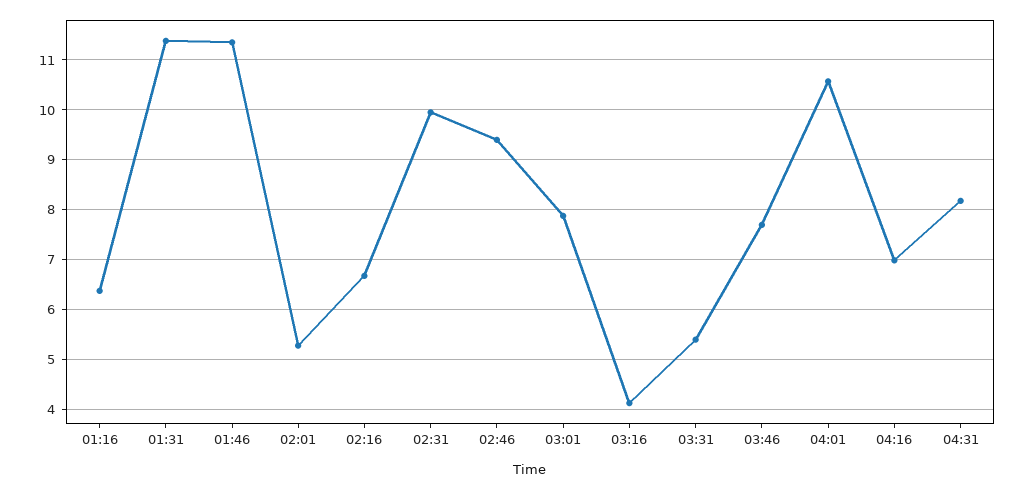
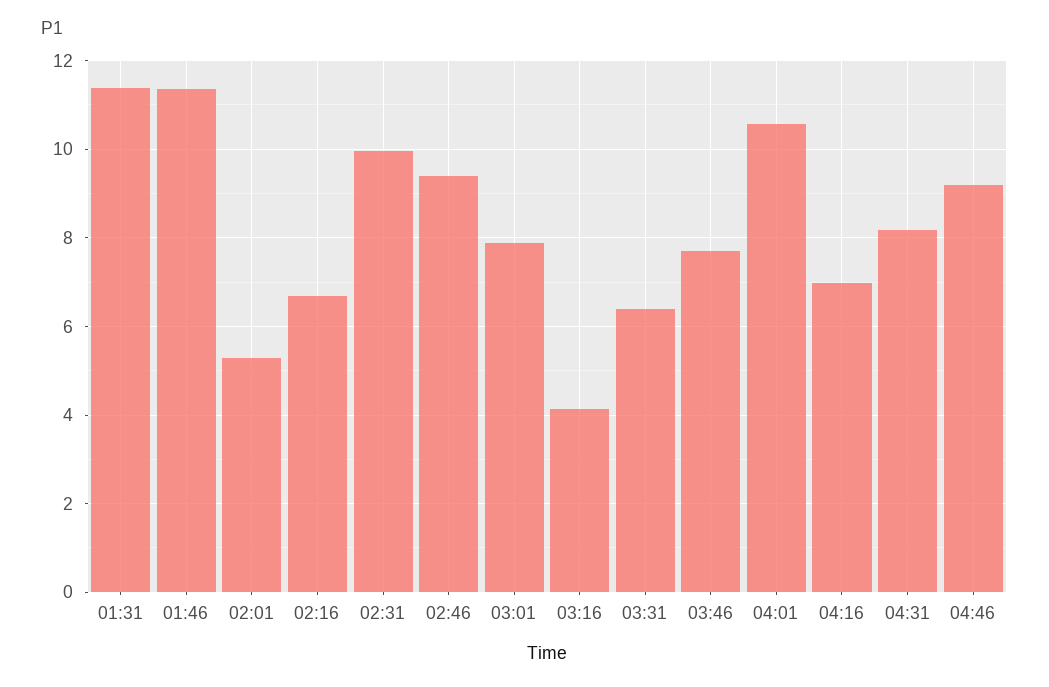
01:16: 6.4 -> none
03:31: 5.4 -> 6.4
04:46: none -> 9.2

